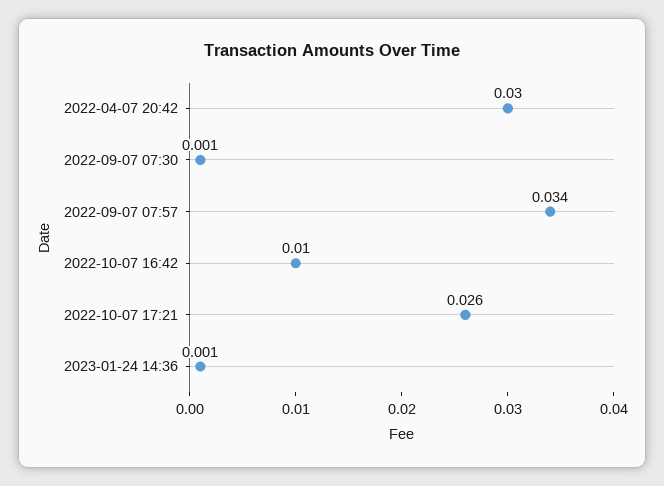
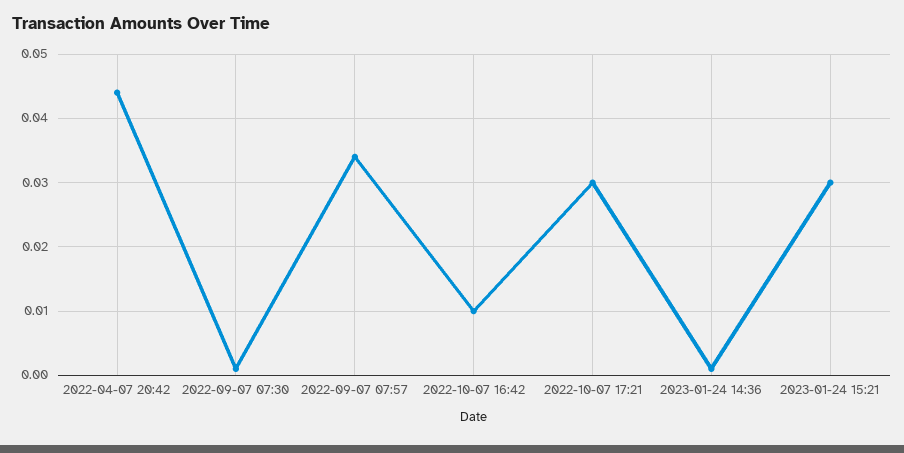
2022-04-07 20:42: 0.03 -> 0.044
2022-10-07 17:21: 0.026 -> 0.03
2023-01-24 15:21: none -> 0.03

